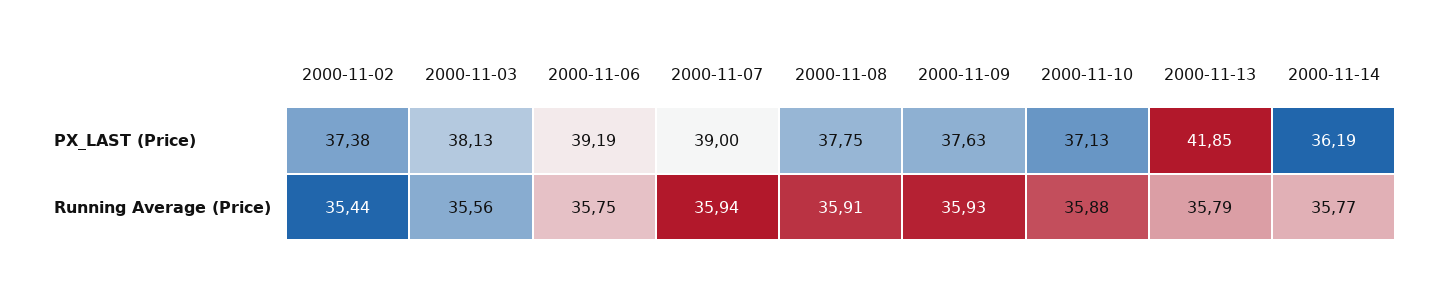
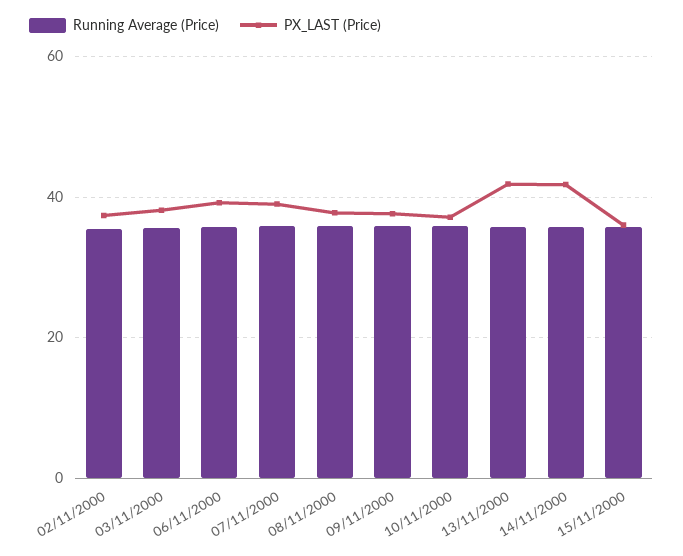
PX_LAST (Price), 2000-11-14: 36.19 -> 42
Running Average (Price), 15/11/2000: none -> 36
PX_LAST (Price), 15/11/2000: none -> 36

